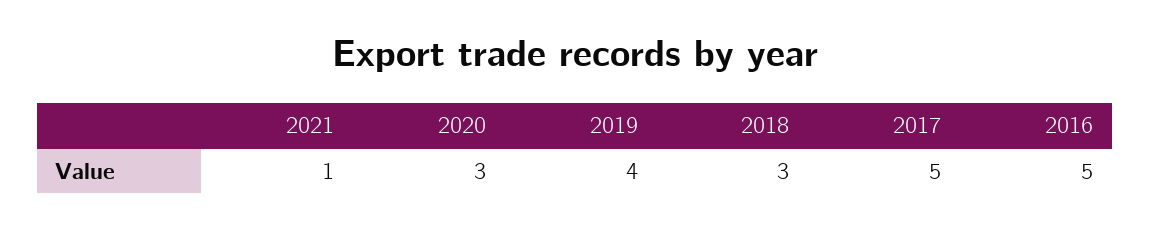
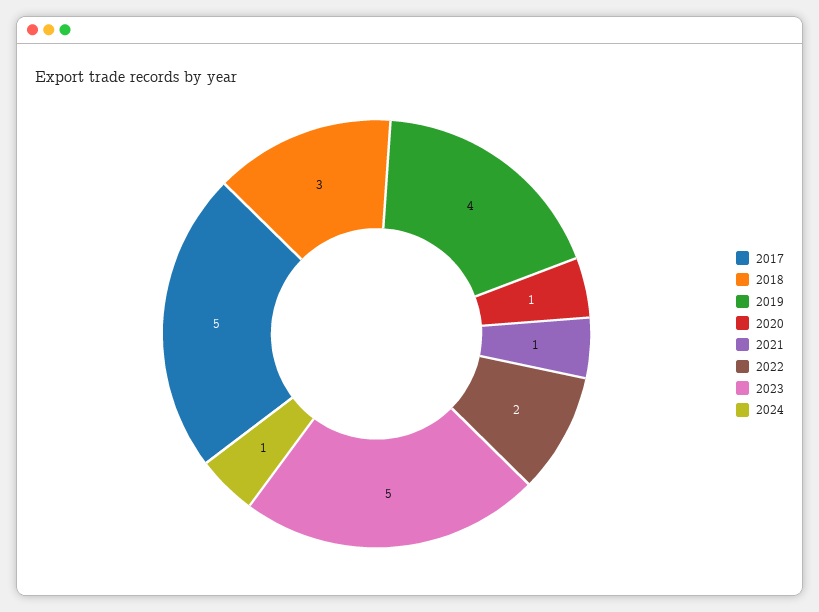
2020: 3 -> 1
2016: 5 -> none
2022: none -> 2
2023: none -> 5
2024: none -> 1

